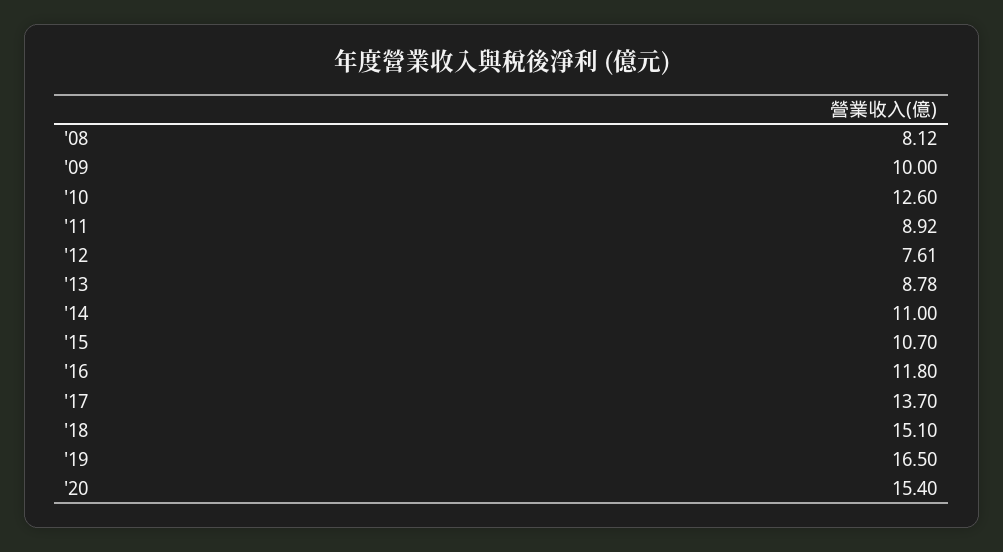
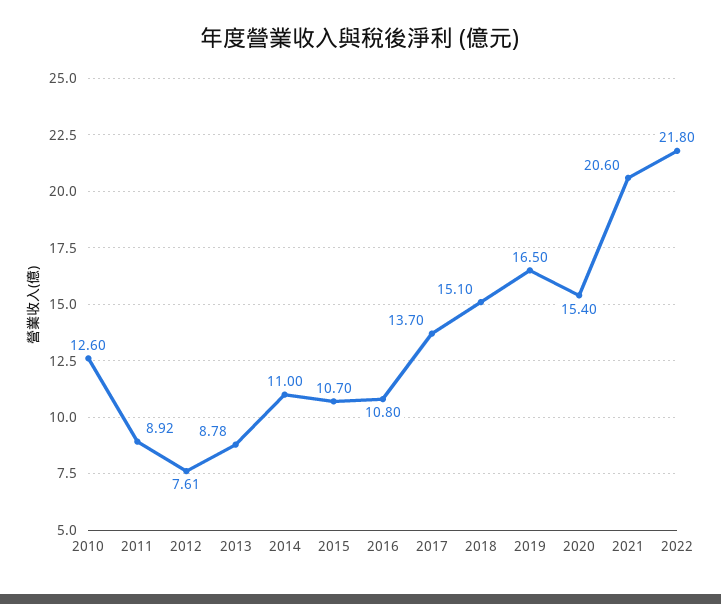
'08: 8.12 -> none
'09: 10 -> none
'16: 11.8 -> 10.8
2021: none -> 20.6
2022: none -> 21.8

